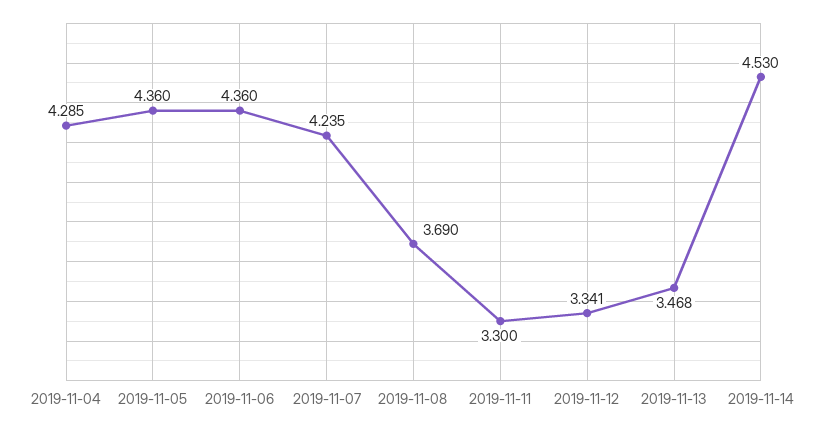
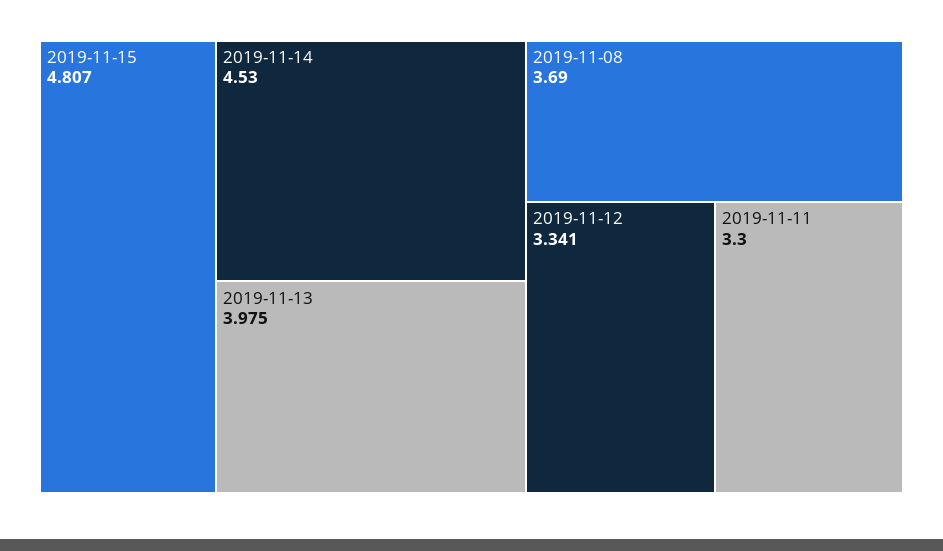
2019-11-04: 4.285 -> none
2019-11-05: 4.36 -> none
2019-11-06: 4.36 -> none
2019-11-07: 4.235 -> none
2019-11-13: 3.468 -> 3.975
2019-11-15: none -> 4.807

